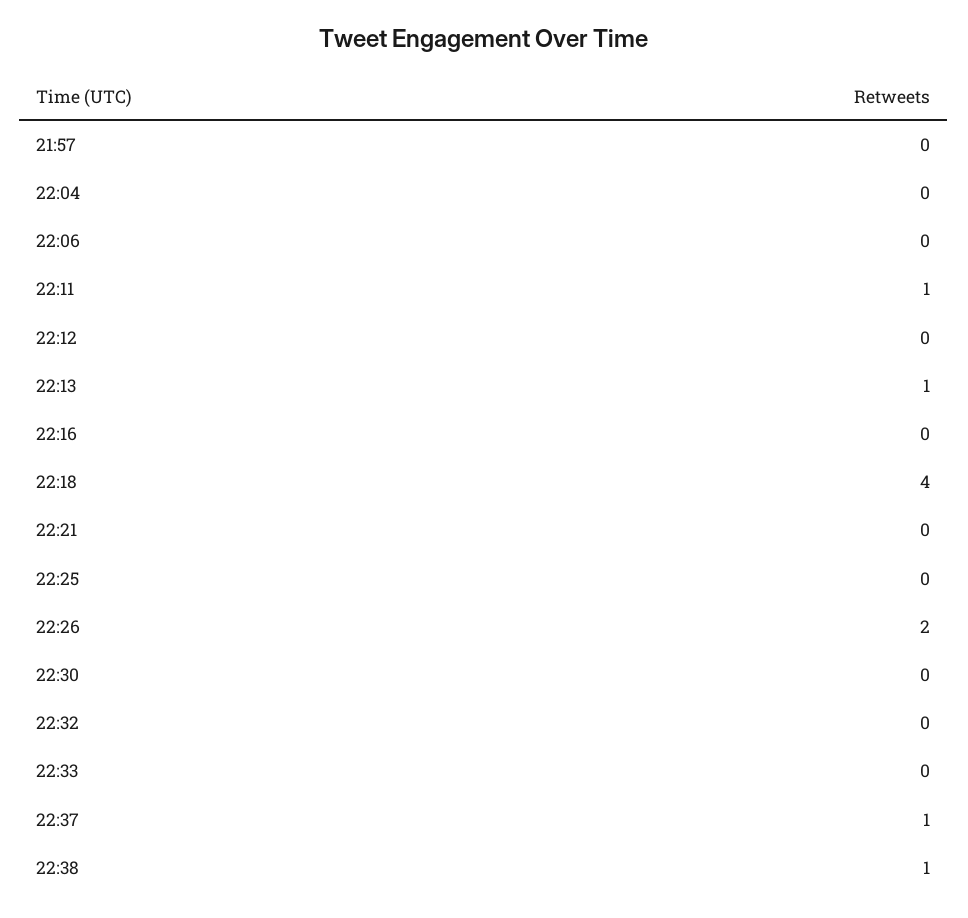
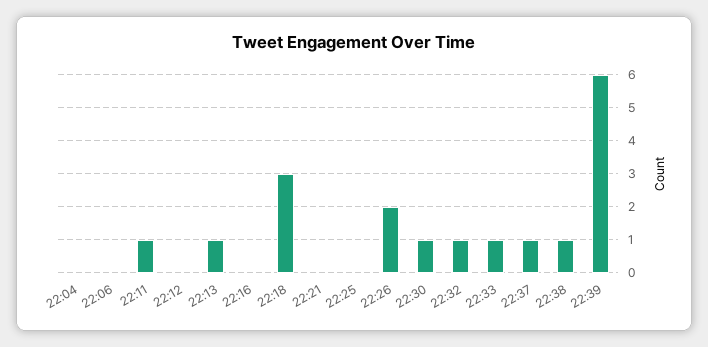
21:57: 0 -> none
22:18: 4 -> 3
22:30: 0 -> 1
22:32: 0 -> 1
22:33: 0 -> 1
22:39: none -> 6

